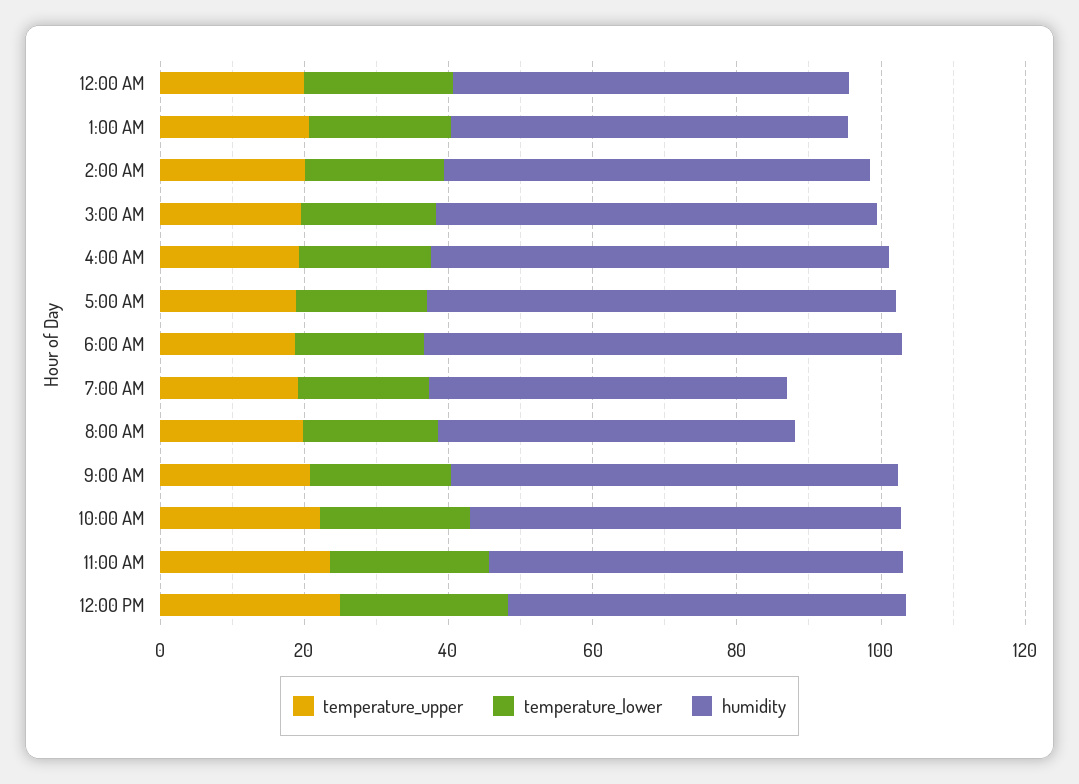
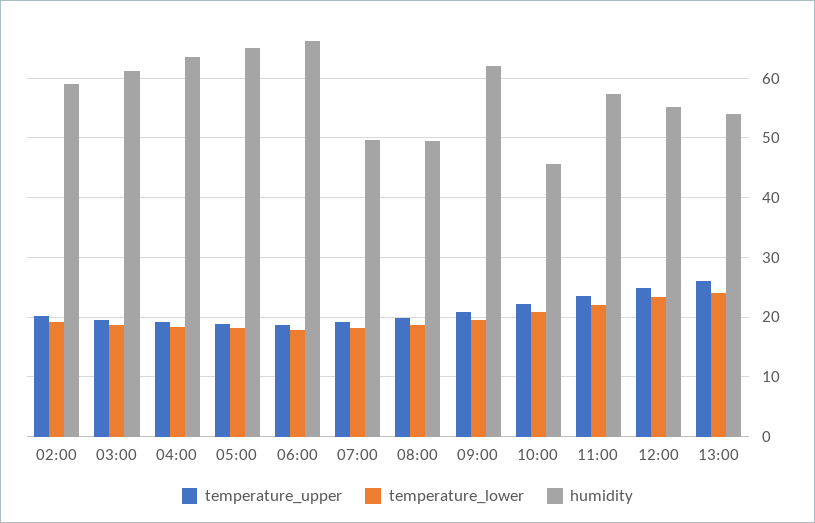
temperature_upper, 12:00 AM: 20 -> none
temperature_lower, 12:00 AM: 20 -> none
humidity, 12:00 AM: 55 -> none
temperature_upper, 1:00 AM: 20 -> none
temperature_lower, 1:00 AM: 20 -> none
humidity, 1:00 AM: 55 -> none
humidity, 10:00 AM: 60 -> 46
temperature_upper, 13:00: none -> 26
temperature_lower, 13:00: none -> 24
humidity, 13:00: none -> 54

